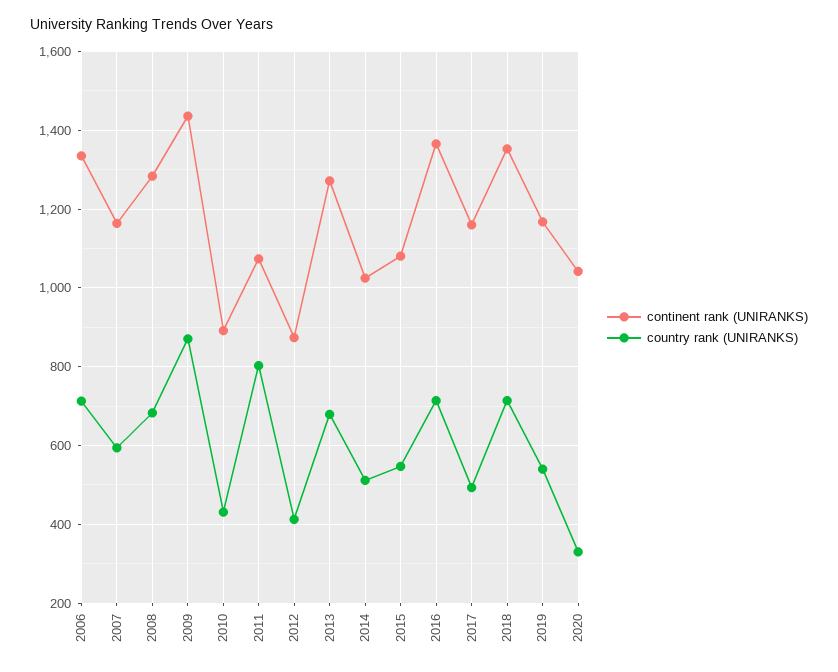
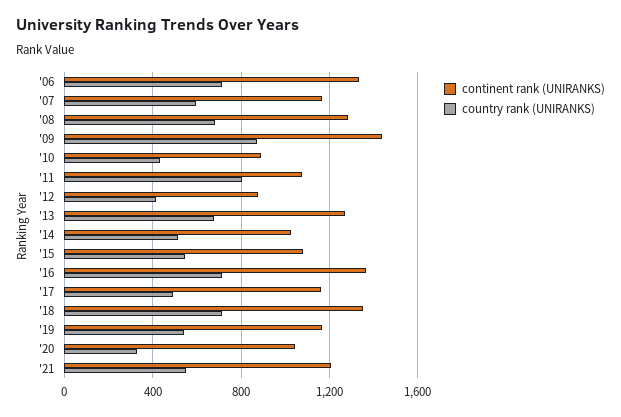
continent rank (UNIRANKS), '21: none -> 1200
country rank (UNIRANKS), '21: none -> 550

